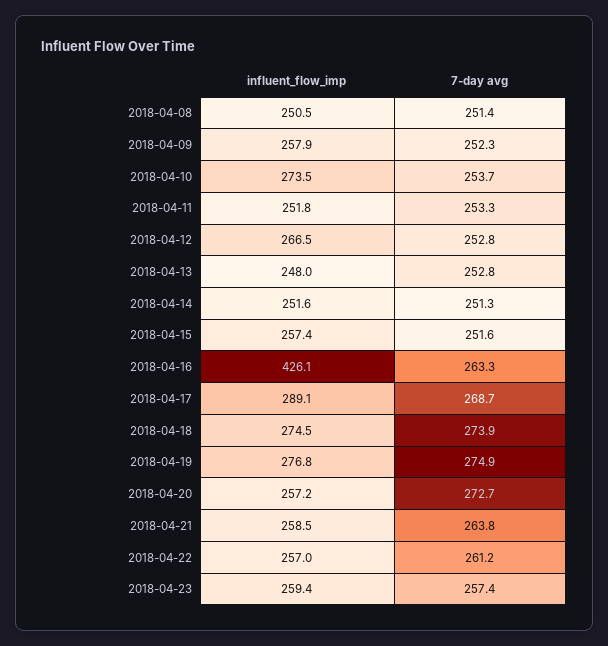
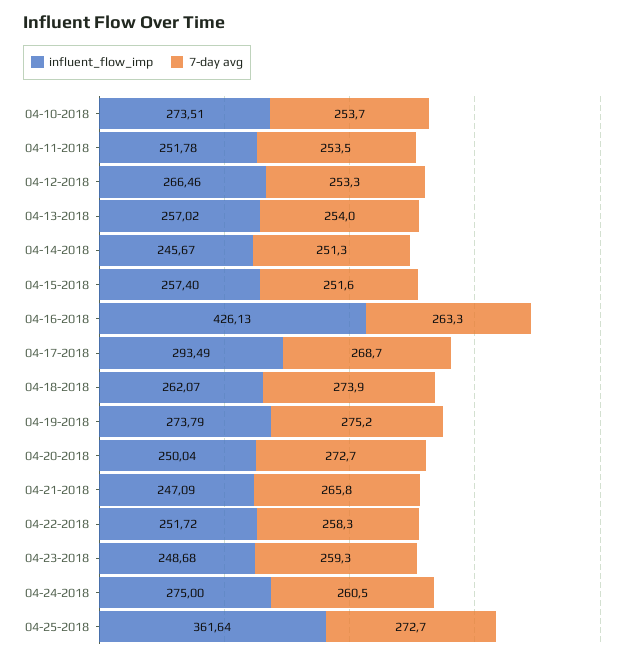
influent_flow_imp, 2018-04-08: 250.5 -> none
7-day avg, 2018-04-08: 251.4 -> none
influent_flow_imp, 2018-04-09: 257.9 -> none
7-day avg, 2018-04-09: 252.3 -> none
7-day avg, 2018-04-11: 253.3 -> 253.5
7-day avg, 2018-04-12: 252.8 -> 253.3
influent_flow_imp, 2018-04-13: 248 -> 257.02
7-day avg, 2018-04-13: 252.8 -> 254
influent_flow_imp, 2018-04-14: 251.6 -> 245.67
influent_flow_imp, 2018-04-17: 289.1 -> 293.49
influent_flow_imp, 2018-04-18: 274.5 -> 262.07
influent_flow_imp, 2018-04-19: 276.8 -> 273.79
7-day avg, 2018-04-19: 274.9 -> 275.2
influent_flow_imp, 2018-04-20: 257.2 -> 250.04
influent_flow_imp, 2018-04-21: 258.5 -> 247.09
7-day avg, 2018-04-21: 263.8 -> 265.8
influent_flow_imp, 2018-04-22: 257 -> 251.72
7-day avg, 2018-04-22: 261.2 -> 258.3
influent_flow_imp, 2018-04-23: 259.4 -> 248.68
7-day avg, 2018-04-23: 257.4 -> 259.3
influent_flow_imp, 04-24-2018: none -> 275
7-day avg, 04-24-2018: none -> 260.5
influent_flow_imp, 04-25-2018: none -> 361.64
7-day avg, 04-25-2018: none -> 272.7

